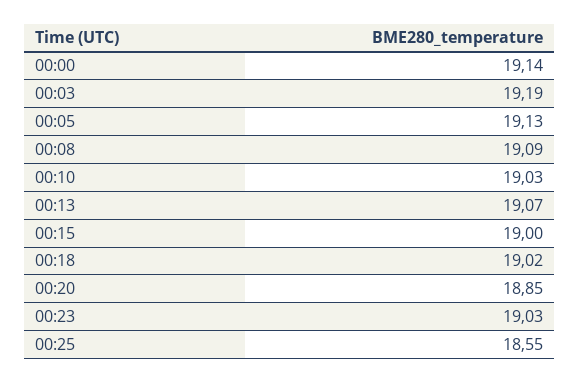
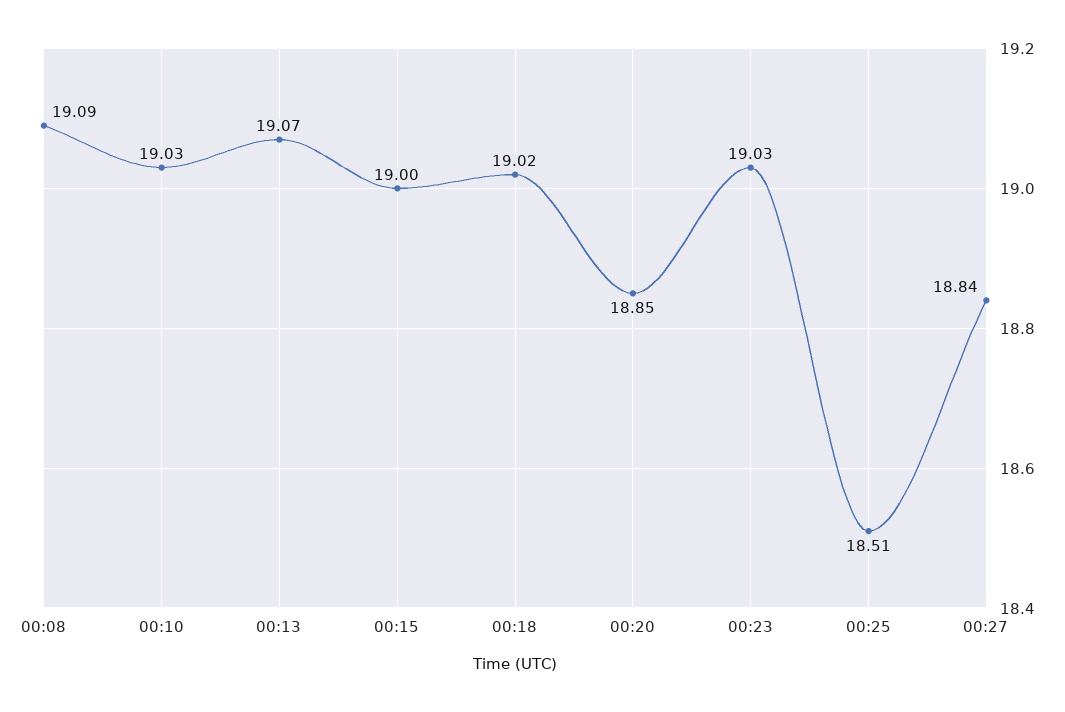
00:00: 19.14 -> none
00:03: 19.19 -> none
00:05: 19.13 -> none
00:25: 18.55 -> 18.51
00:27: none -> 18.84

